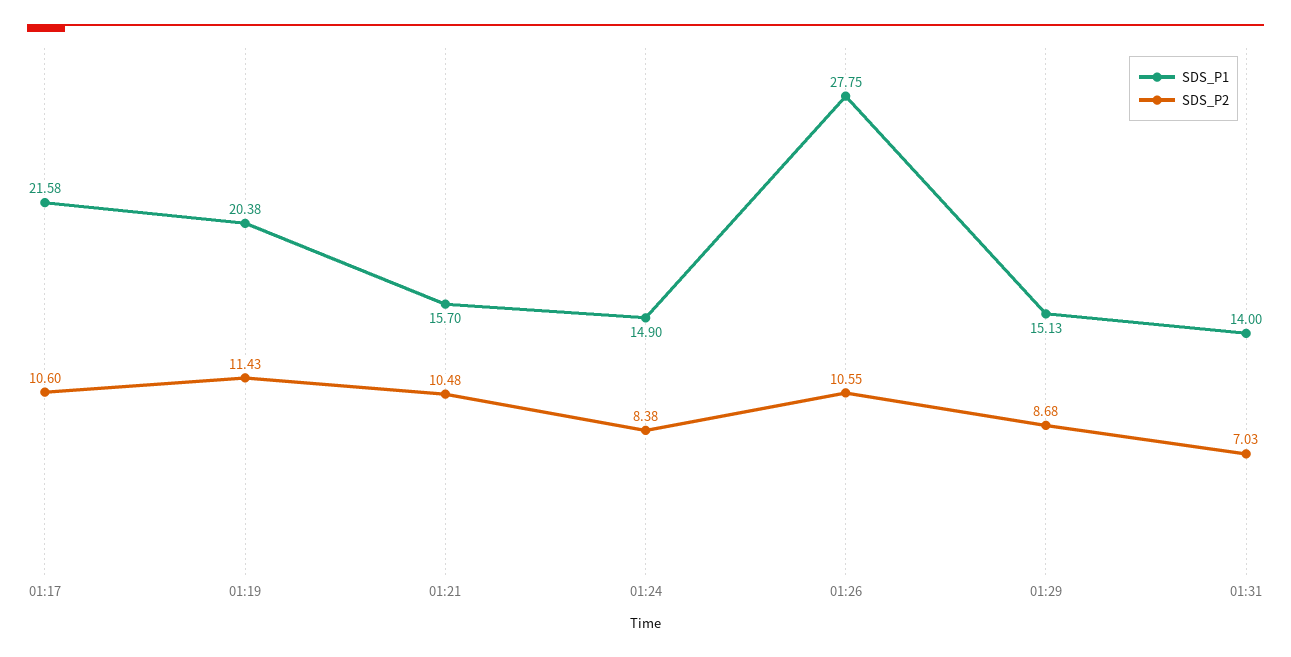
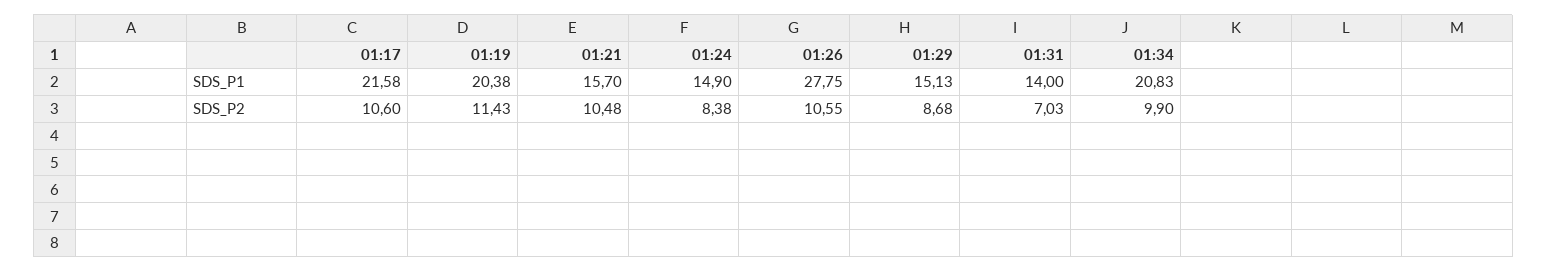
SDS_P1, 01:34: none -> 20.83
SDS_P2, 01:34: none -> 9.9

